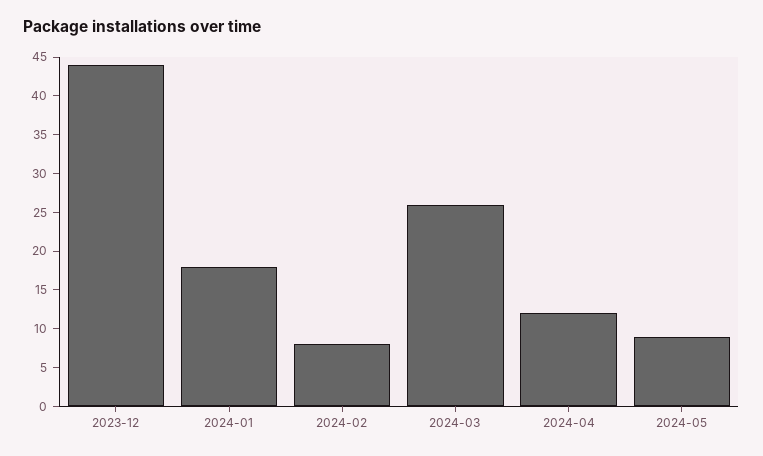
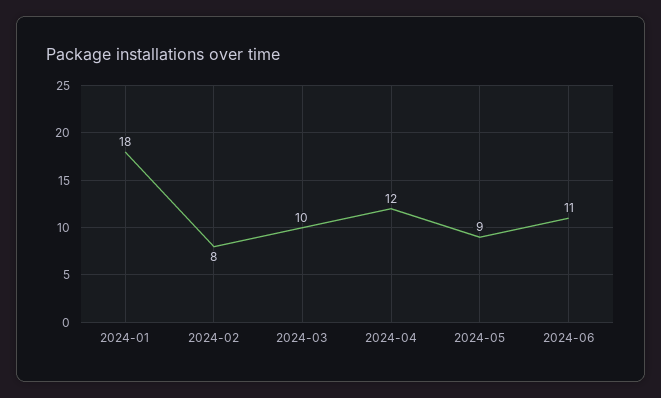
2023-12: 45 -> none
2024-03: 25 -> 10
2024-06: none -> 11

